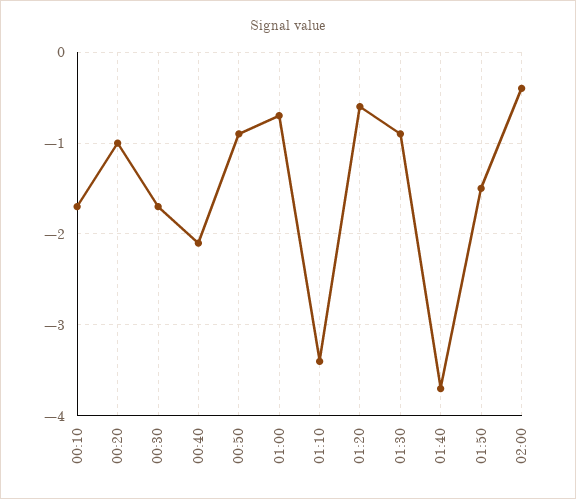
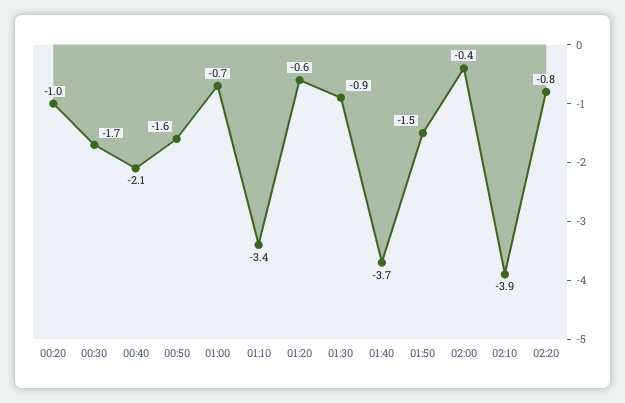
00:10: -1.7 -> none
00:50: -0.9 -> -1.6
02:10: none -> -3.9
02:20: none -> -0.8

